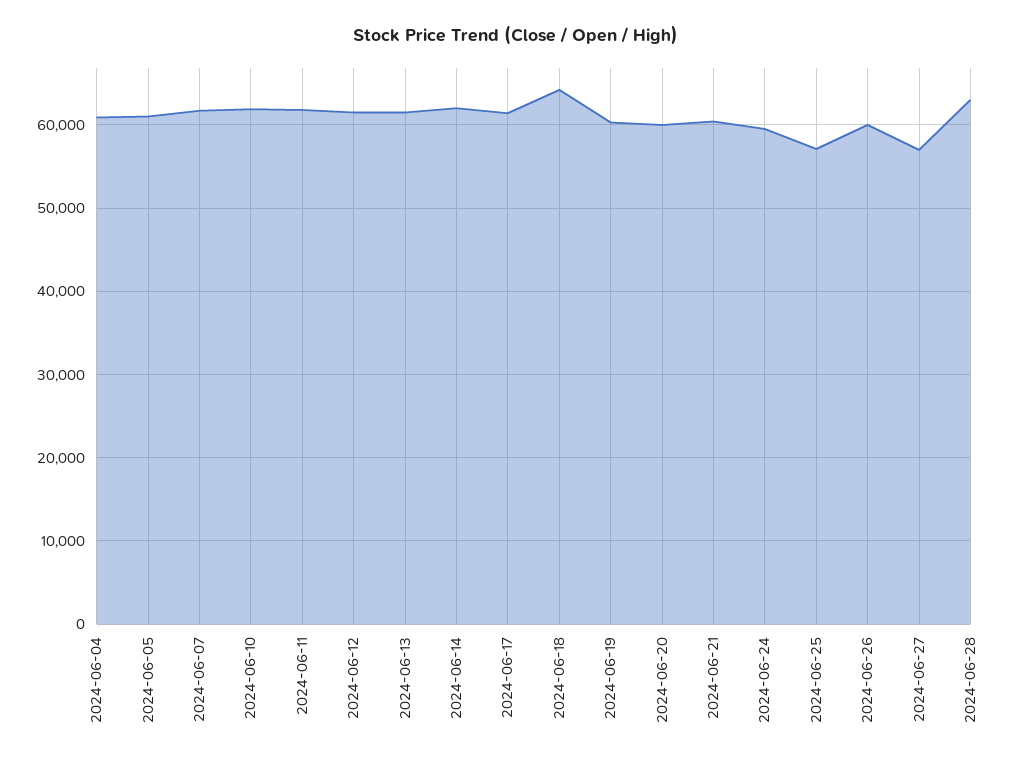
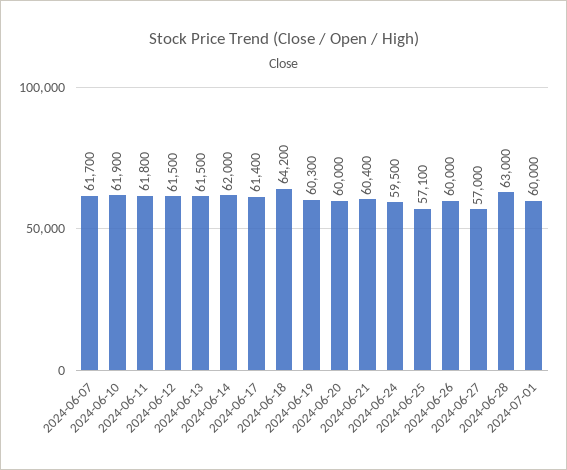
2024-06-04: 61000 -> none
2024-06-05: 61000 -> none
2024-07-01: none -> 60000

